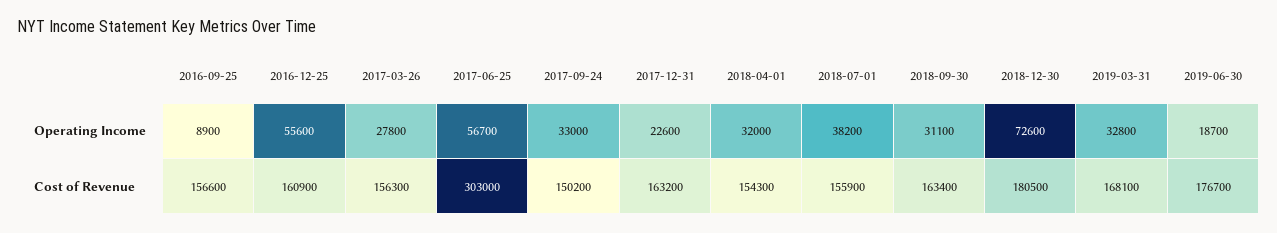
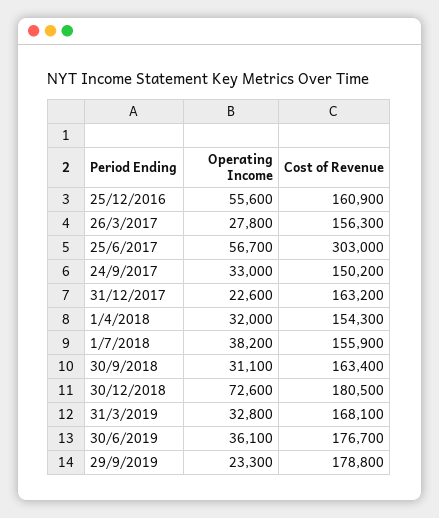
2016-09-25, Operating Income: 8900 -> none
2019-06-30, Operating Income: 18700 -> 36100
2016-09-25, Cost of Revenue: 156600 -> none
29/9/2019, Operating Income: none -> 23300
29/9/2019, Cost of Revenue: none -> 178800

